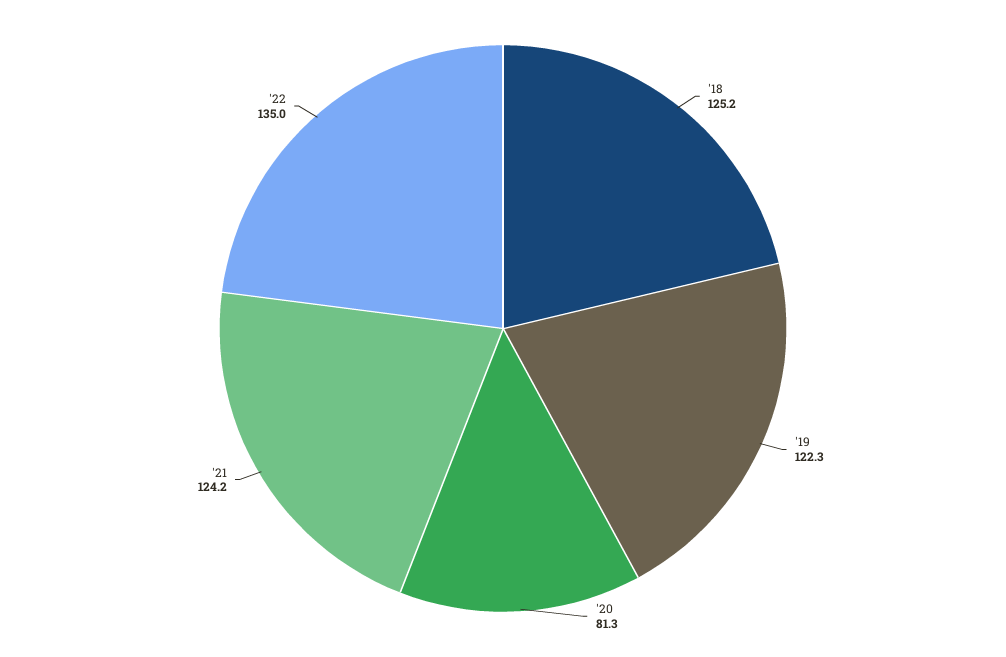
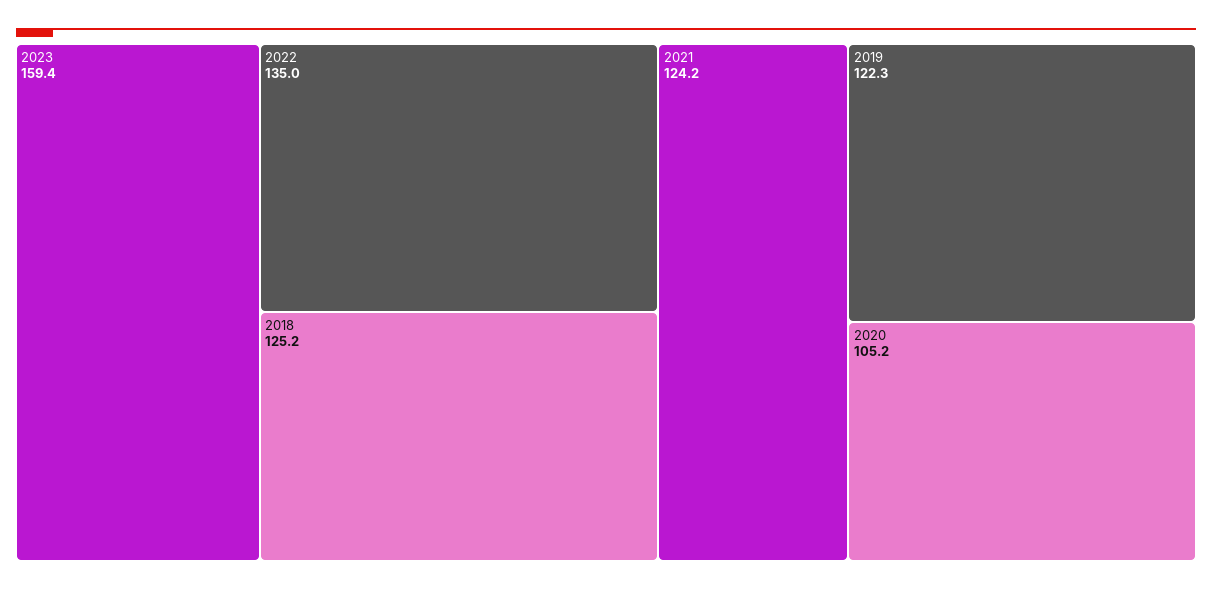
'20: 81.3 -> 105.2
2023: none -> 159.4

